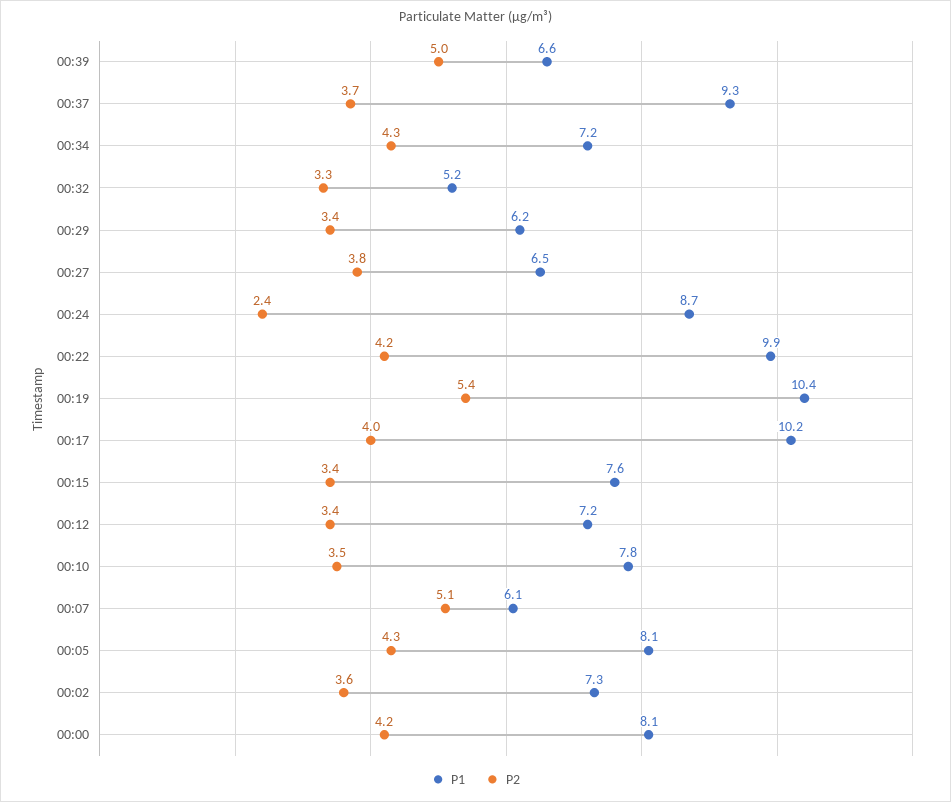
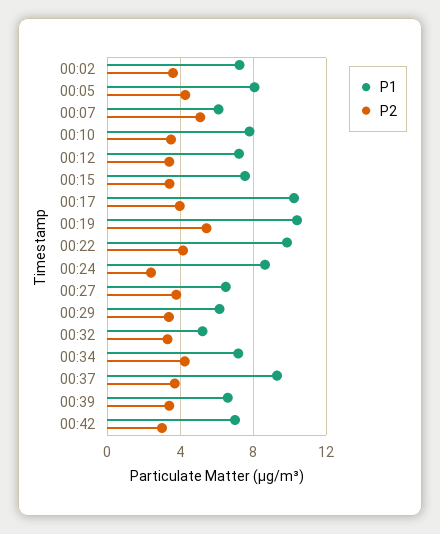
P2, 00:39: 5 -> 3.5
P1, 00:00: 8.1 -> none
P2, 00:00: 4.2 -> none
P1, 00:42: none -> 7
P2, 00:42: none -> 3

